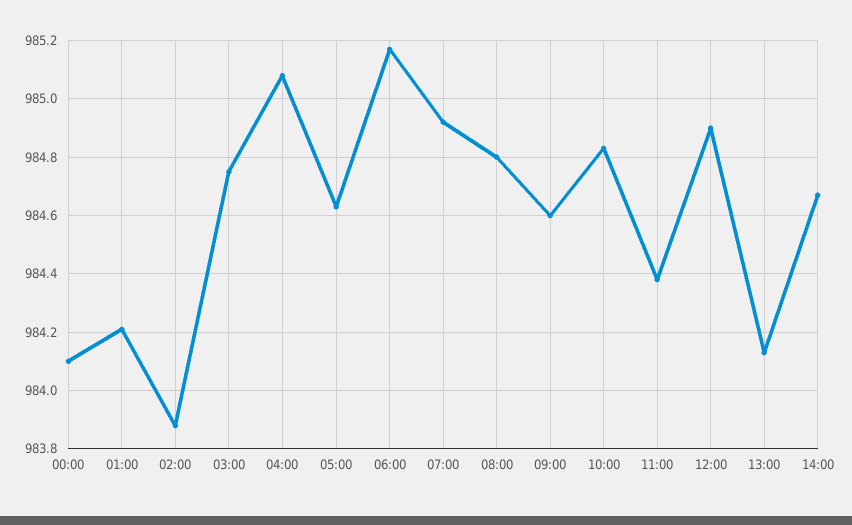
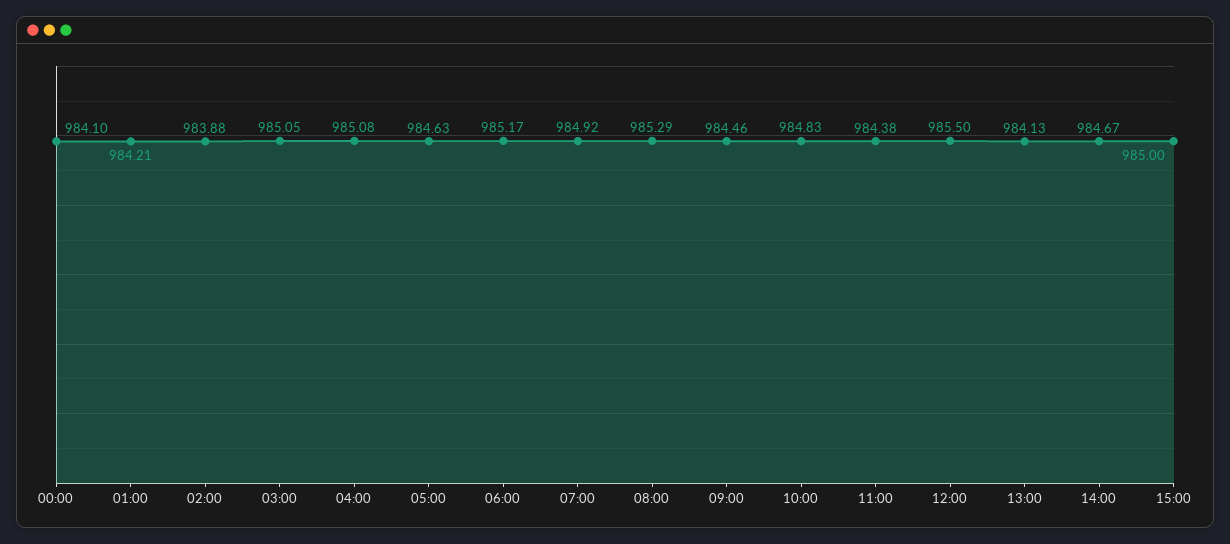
03:00: 984.75 -> 985.05
08:00: 984.8 -> 985.29
09:00: 984.6 -> 984.46
12:00: 984.9 -> 985.5
15:00: none -> 985

